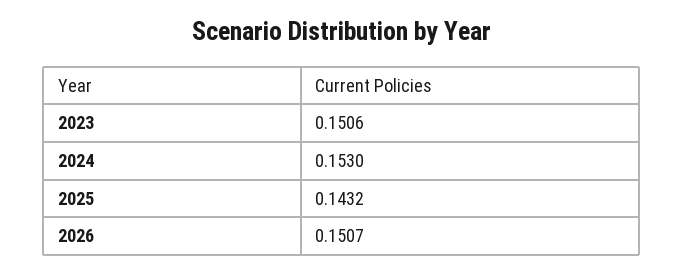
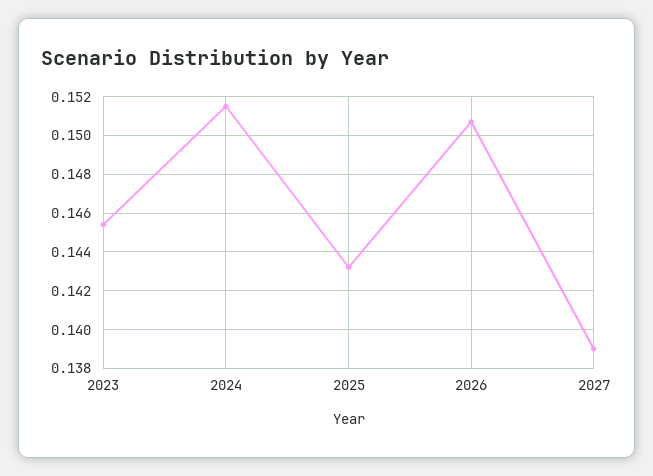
2023: 0.1506 -> 0.1455
2024: 0.153 -> 0.1515
2027: none -> 0.139

